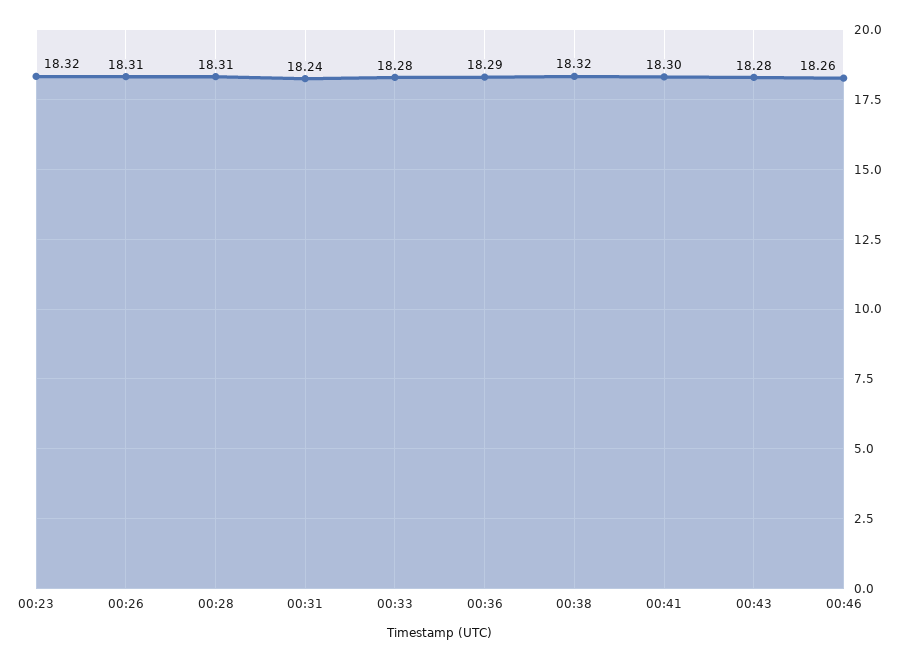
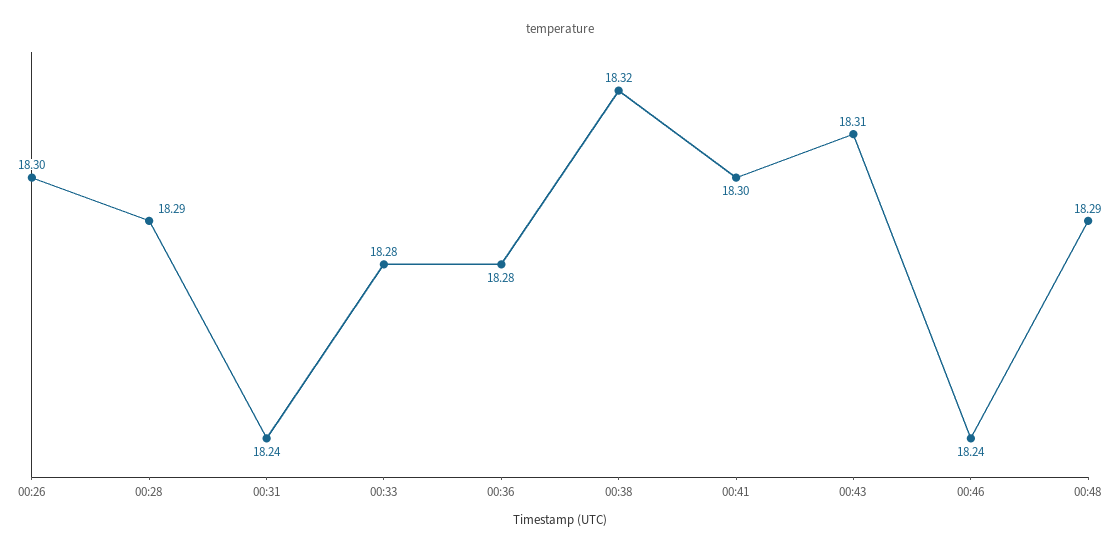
00:23: 18.32 -> none
00:26: 18.31 -> 18.3
00:28: 18.31 -> 18.29
00:36: 18.29 -> 18.28
00:43: 18.28 -> 18.31
00:46: 18.26 -> 18.24
00:48: none -> 18.29

